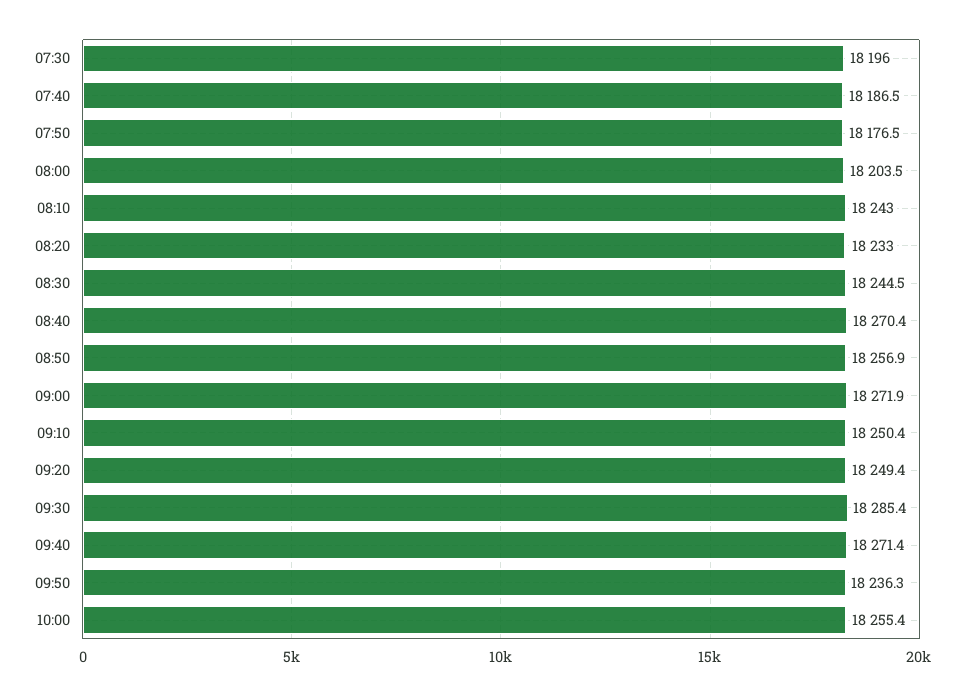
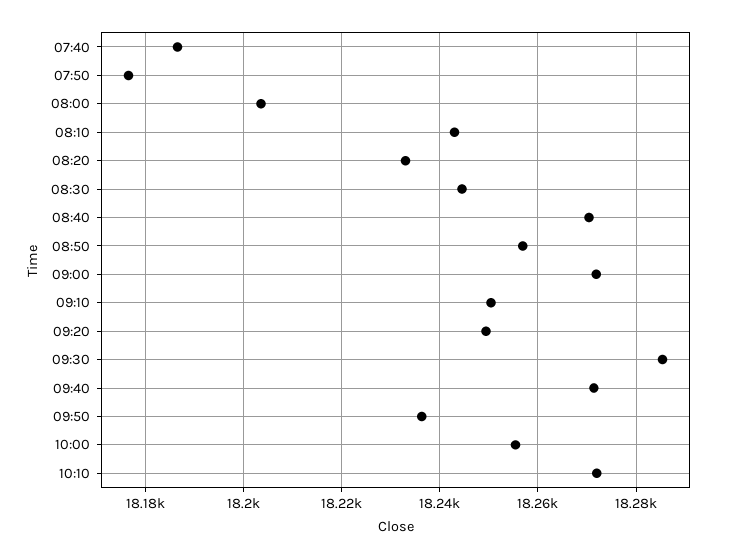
07:30: 18196 -> none
10:10: none -> 18272

